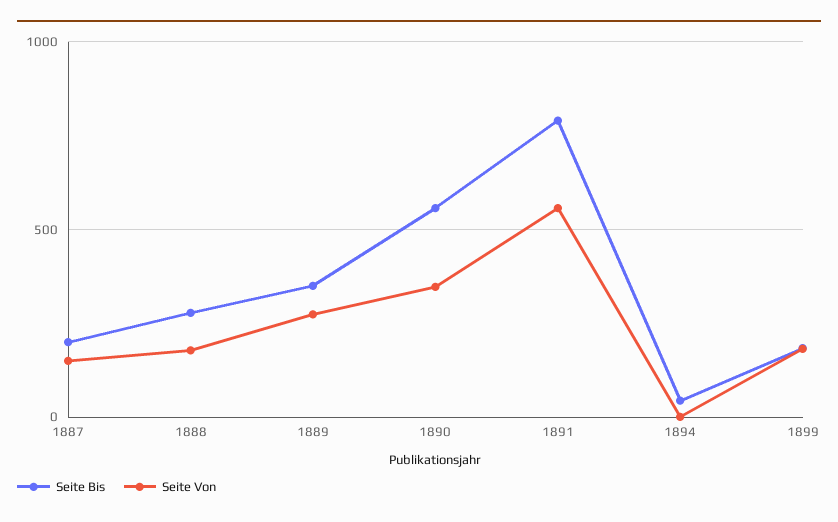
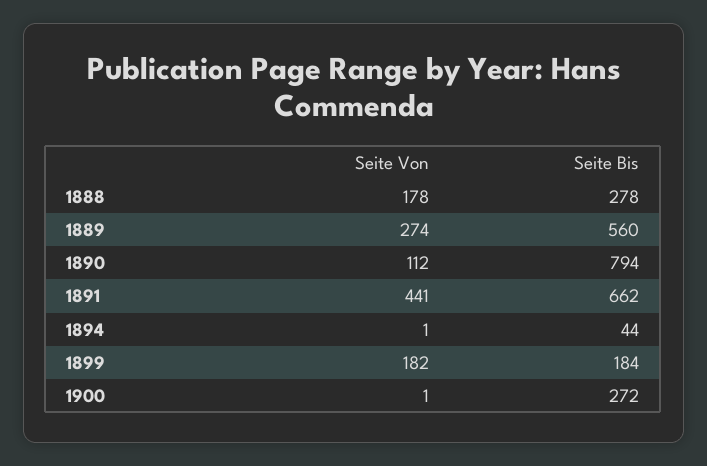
Seite Bis, 1887: 200 -> none
Seite Von, 1887: 150 -> none
Seite Bis, 1889: 350 -> 560
Seite Bis, 1890: 550 -> 794
Seite Von, 1890: 350 -> 112
Seite Bis, 1891: 800 -> 662
Seite Von, 1891: 550 -> 441
Seite Von, 1900: none -> 1
Seite Bis, 1900: none -> 272

